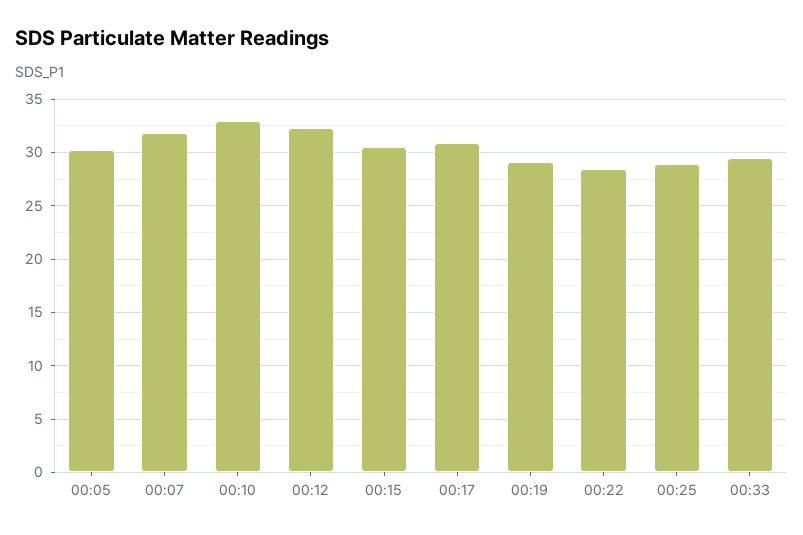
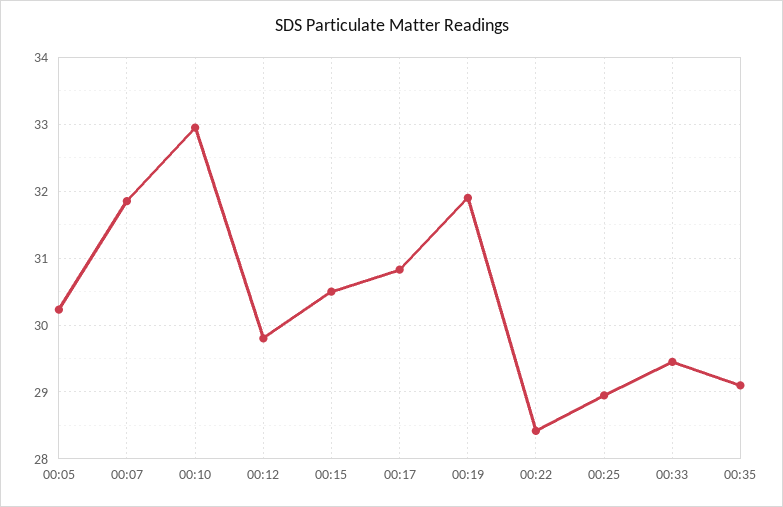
00:12: 32 -> 29.8
00:19: 29 -> 31.9
00:35: none -> 29.1

